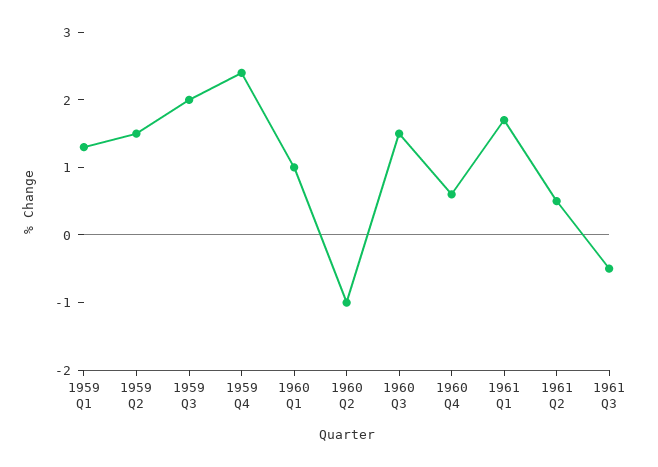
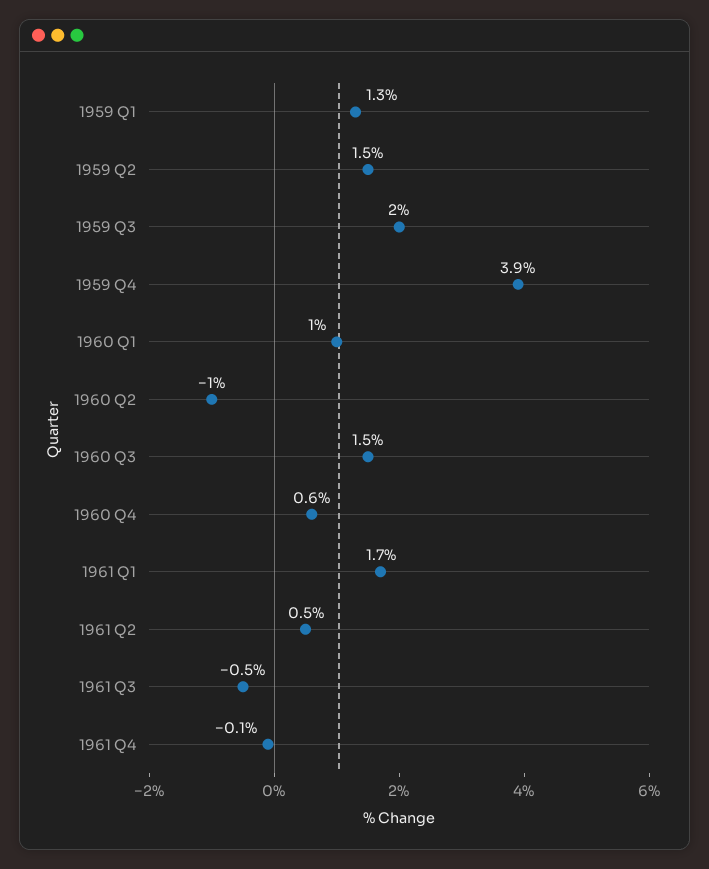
1959 Q4: 2.5 -> 3.9
1961 Q4: none -> -0.1

